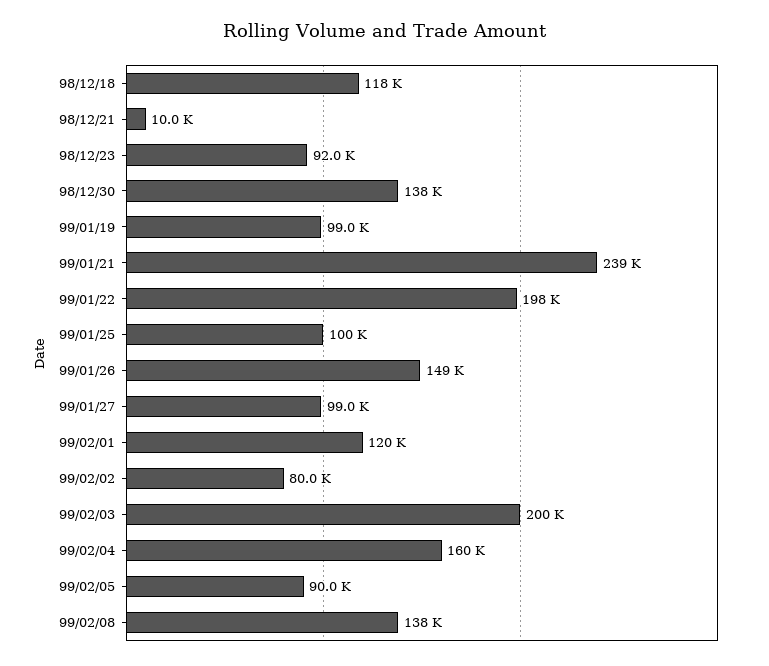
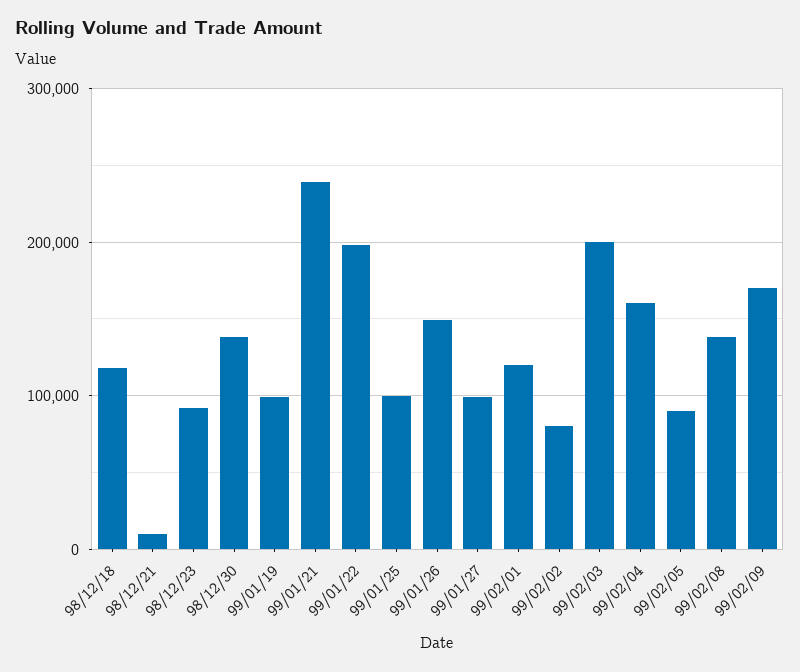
99/02/09: none -> 170000

